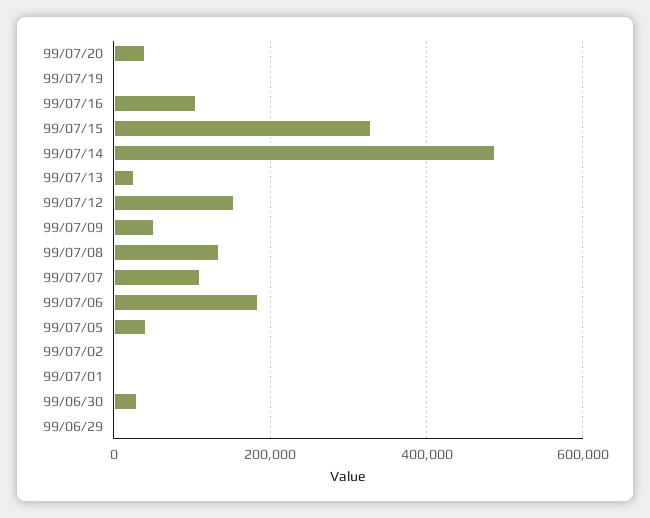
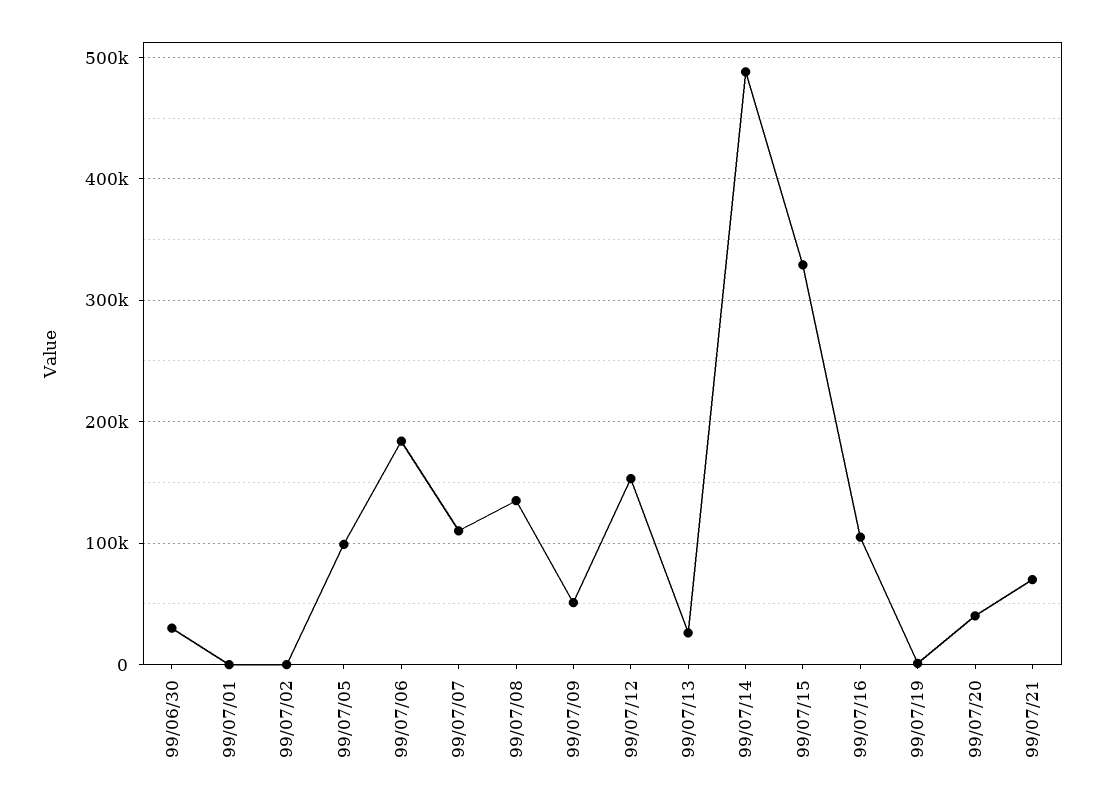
99/07/05: 40000 -> 100000
99/06/29: 0 -> none
99/07/21: none -> 70000

